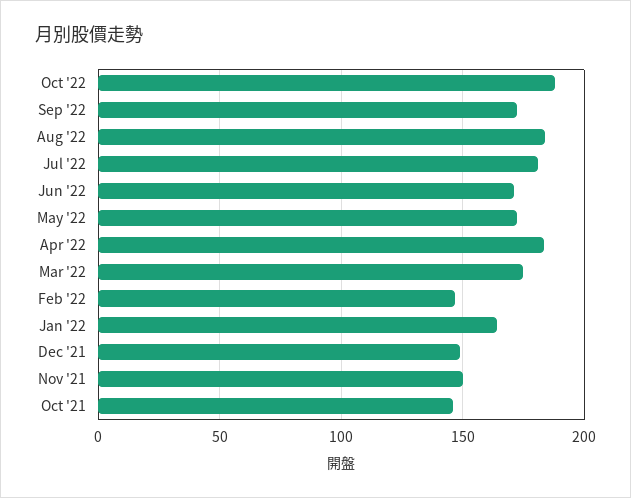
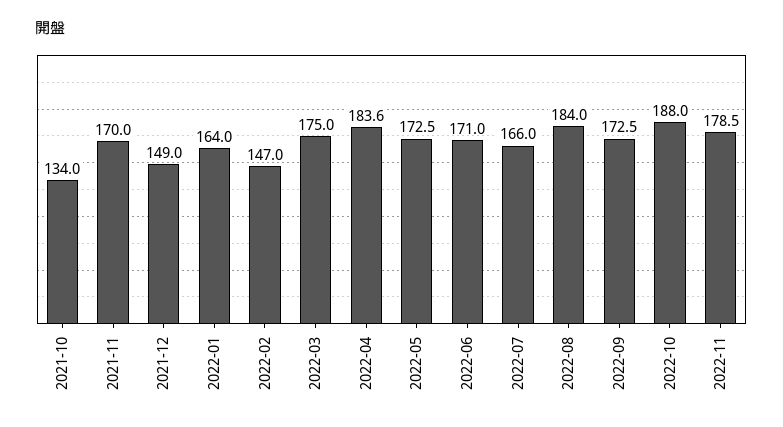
Jul '22: 180 -> 166
Nov '21: 150 -> 170
Oct '21: 145 -> 134
2022-11: none -> 178.5

